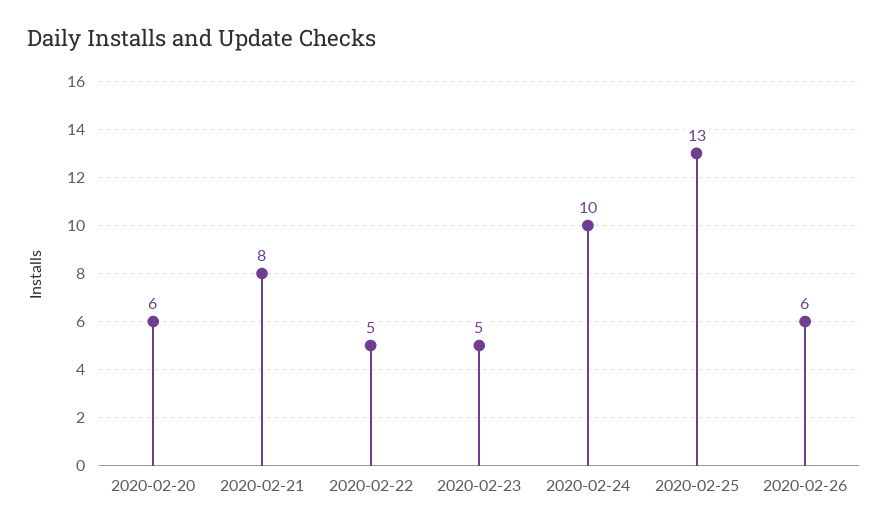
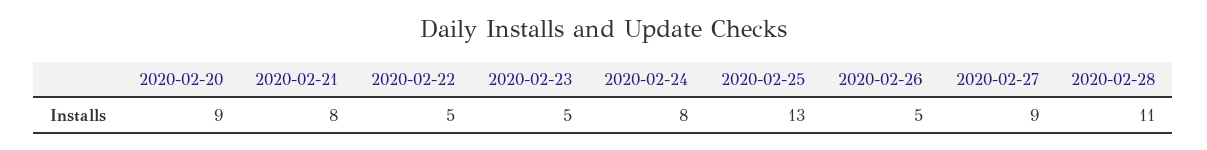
2020-02-20: 6 -> 9
2020-02-24: 10 -> 8
2020-02-26: 6 -> 5
2020-02-27: none -> 9
2020-02-28: none -> 11

